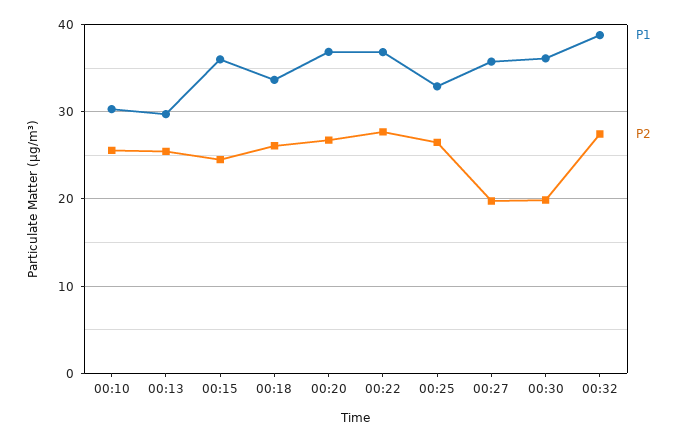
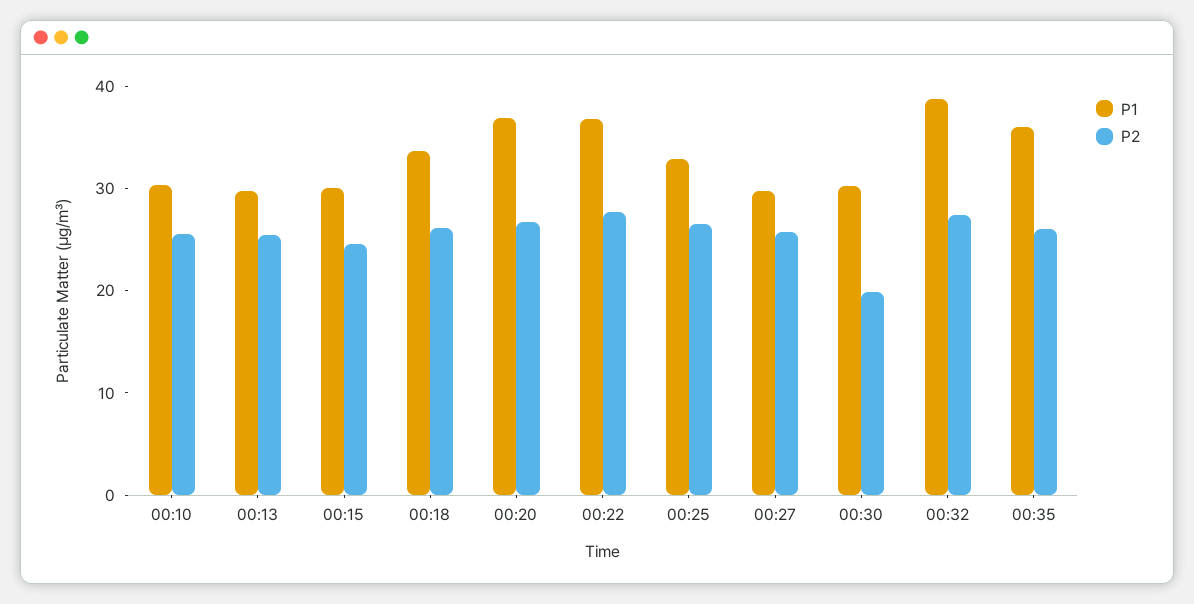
P1, 00:15: 36 -> 30
P1, 00:27: 36 -> 30
P2, 00:27: 20 -> 26
P1, 00:30: 36 -> 30
P1, 00:35: none -> 36
P2, 00:35: none -> 26

